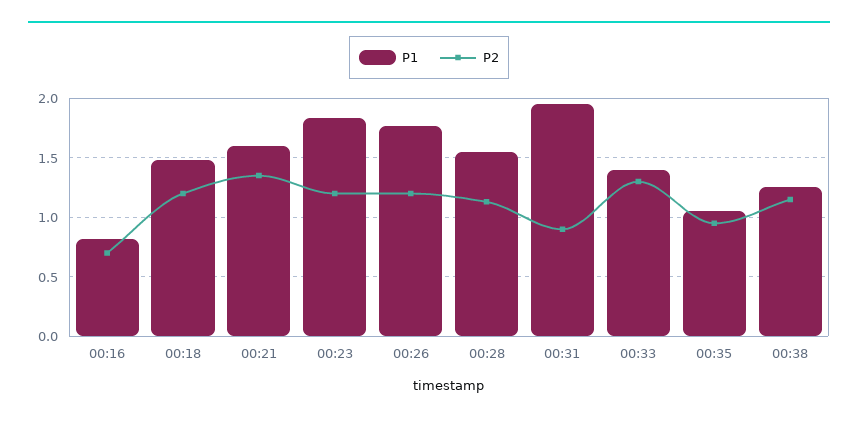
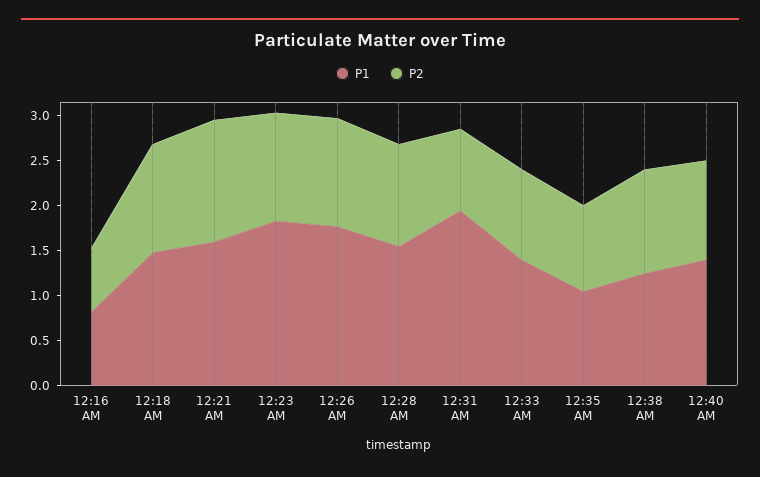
P2, 00:33: 1.3 -> 1
P1, 12:40 AM: none -> 1.4
P2, 12:40 AM: none -> 1.1

